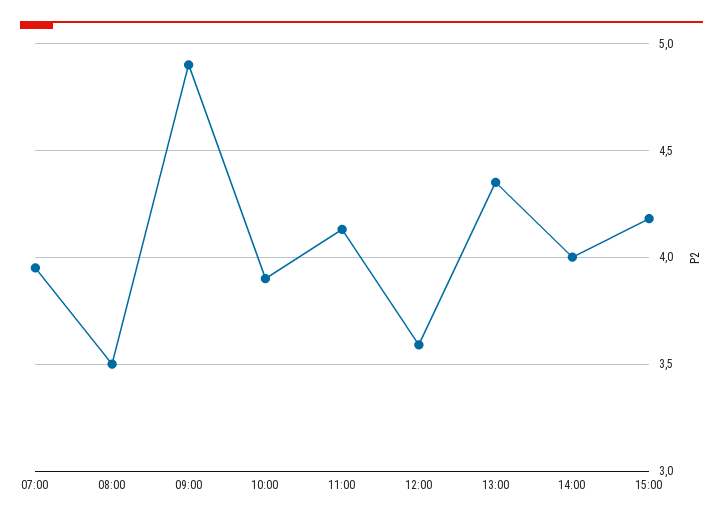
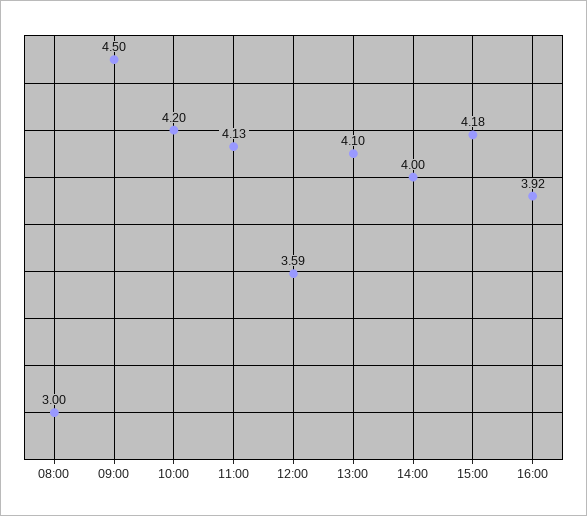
07:00: 3.95 -> none
08:00: 3.5 -> 3
09:00: 4.9 -> 4.5
10:00: 3.9 -> 4.2
13:00: 4.35 -> 4.1
16:00: none -> 3.92

